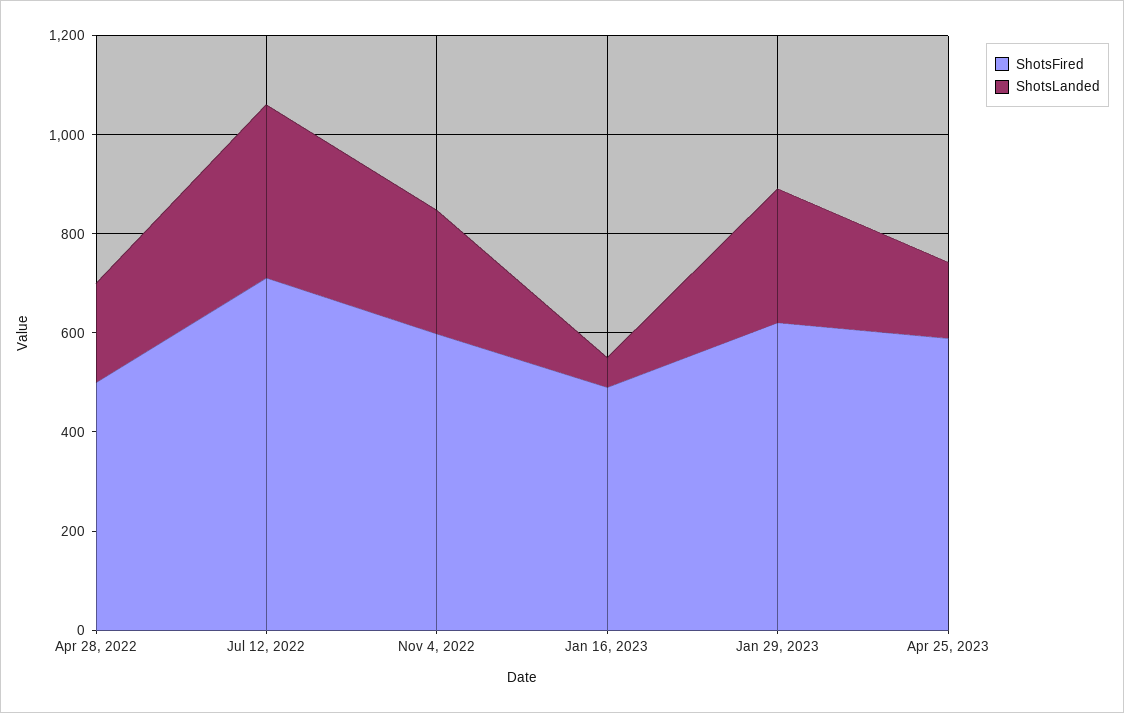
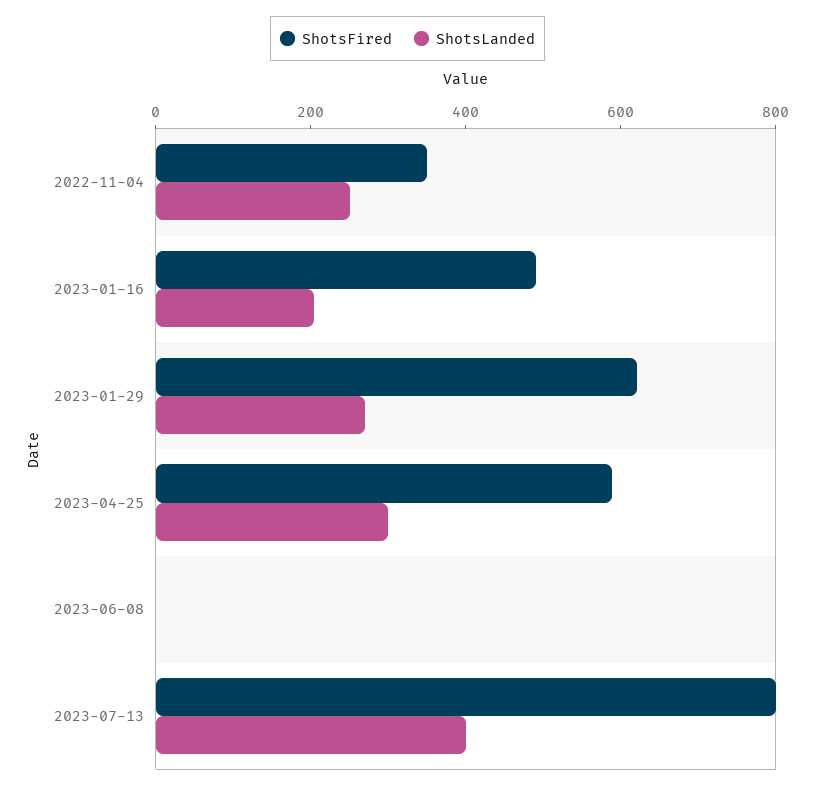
ShotsFired, Apr 28, 2022: 500 -> none
ShotsLanded, Apr 28, 2022: 200 -> none
ShotsFired, Jul 12, 2022: 700 -> none
ShotsLanded, Jul 12, 2022: 350 -> none
ShotsFired, Nov 4, 2022: 600 -> 350
ShotsLanded, Jan 16, 2023: 50 -> 200
ShotsLanded, Apr 25, 2023: 150 -> 300
ShotsFired, 2023-06-08: none -> 0
ShotsLanded, 2023-06-08: none -> 0
ShotsFired, 2023-07-13: none -> 800
ShotsLanded, 2023-07-13: none -> 400

